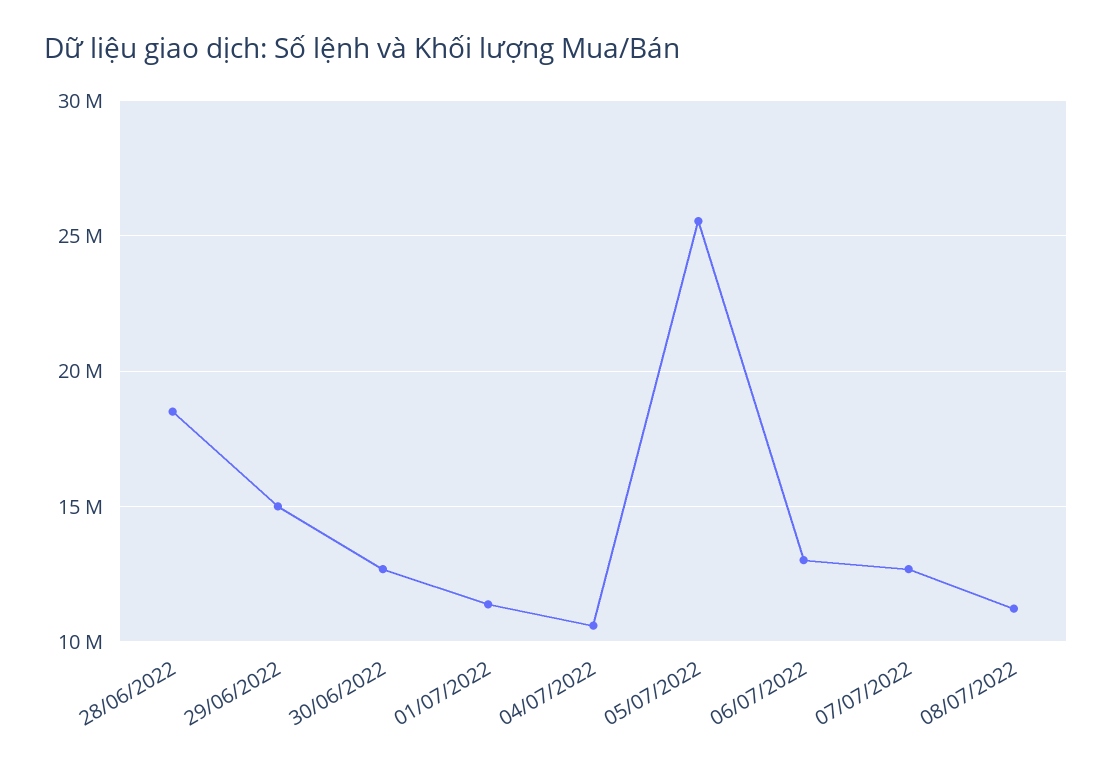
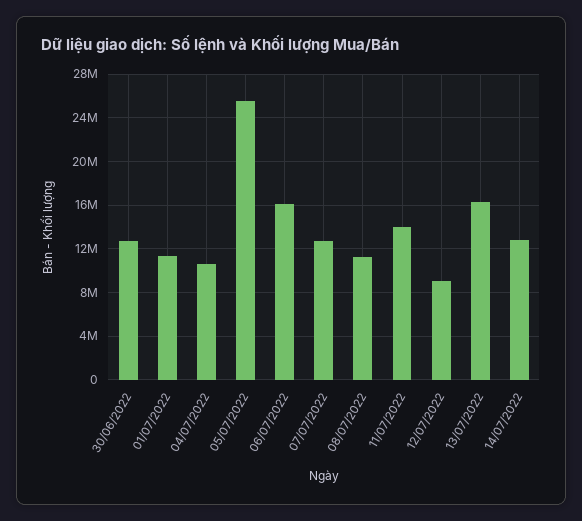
28/06/2022: 18500000 -> none
29/06/2022: 15000000 -> none
06/07/2022: 13000000 -> 16000000
11/07/2022: none -> 14000000
12/07/2022: none -> 9000000
13/07/2022: none -> 16000000
14/07/2022: none -> 13000000

